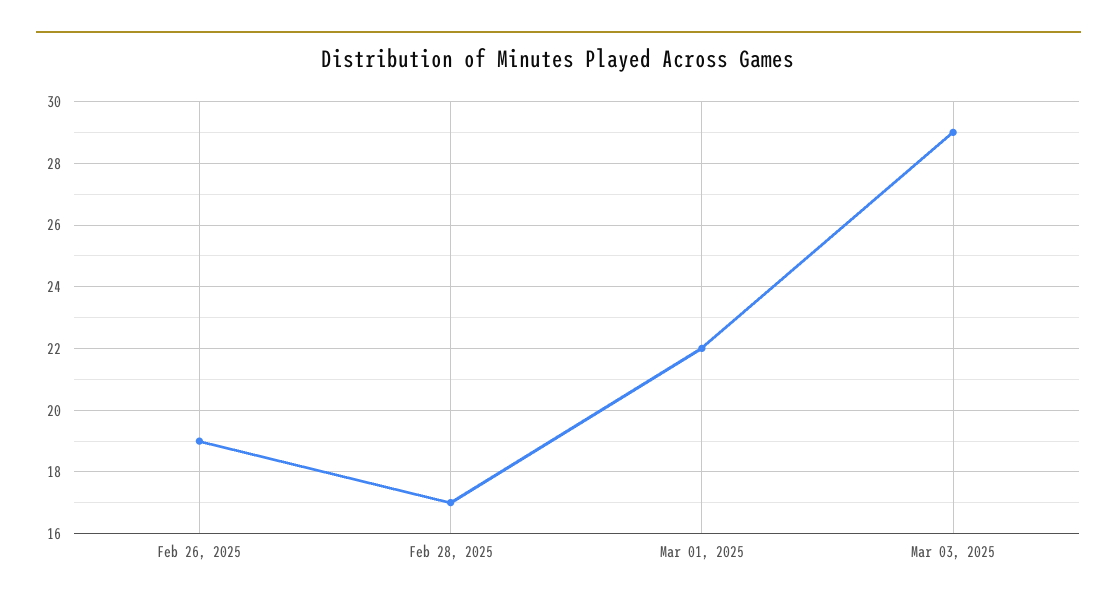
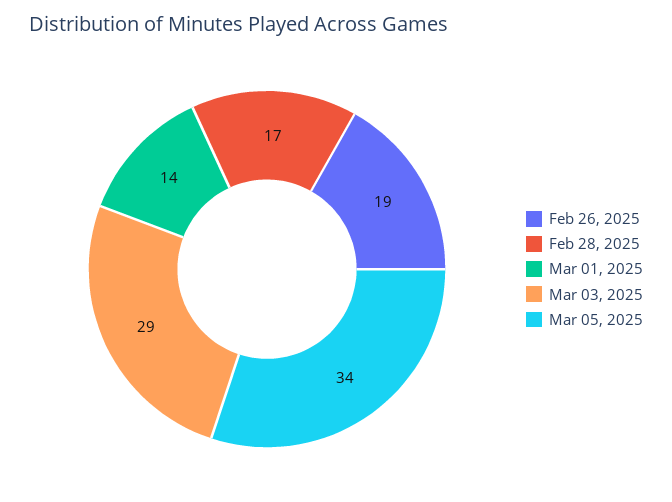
Mar 01, 2025: 22 -> 14
Mar 05, 2025: none -> 34

